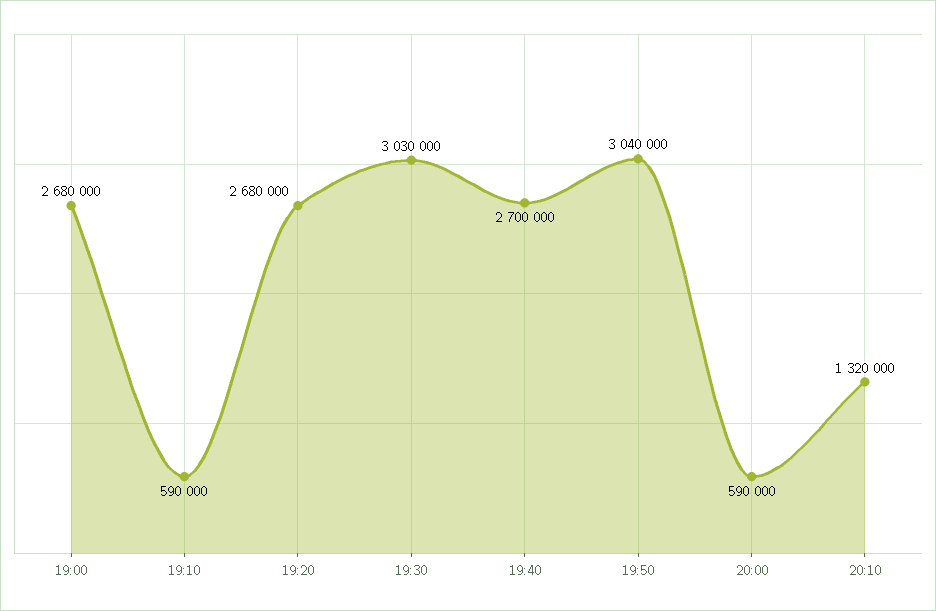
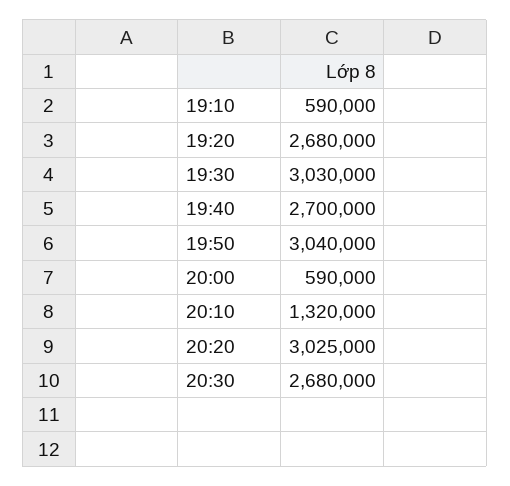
19:00: 2680000 -> none
20:20: none -> 3025000
20:30: none -> 2680000

